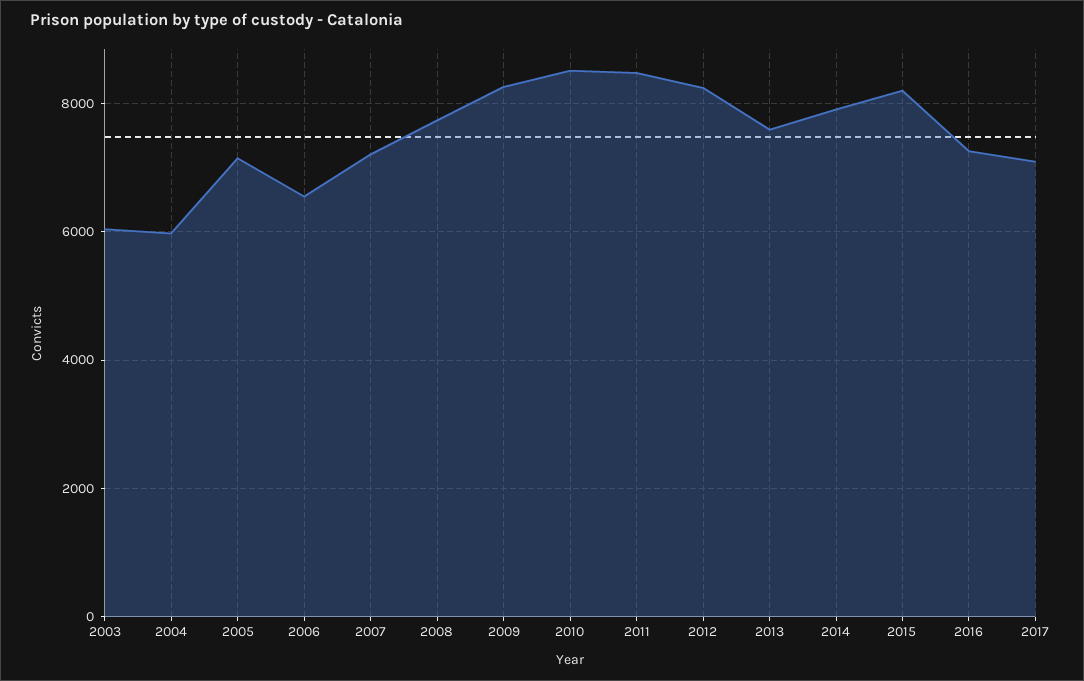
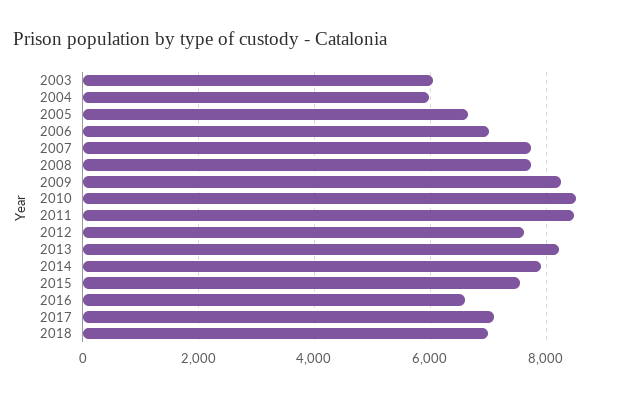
2005: 7200 -> 6600
2006: 6600 -> 7000
2007: 7200 -> 7800
2012: 8200 -> 7600
2013: 7600 -> 8200
2015: 8200 -> 7600
2016: 7200 -> 6600
2018: none -> 7000

